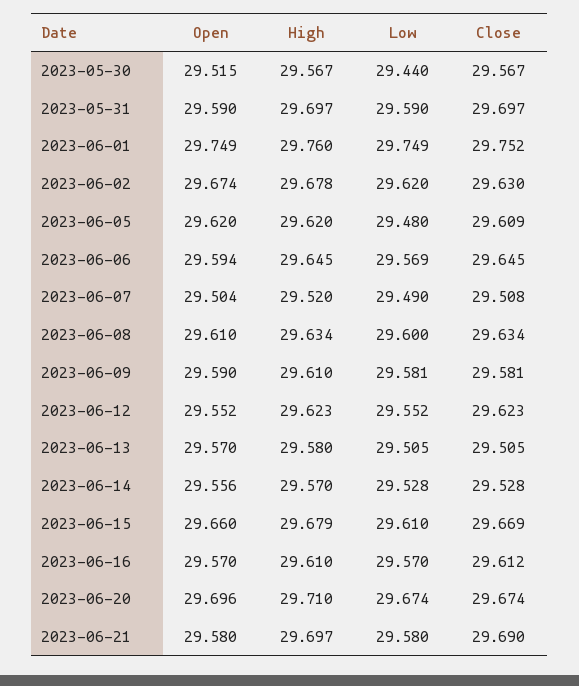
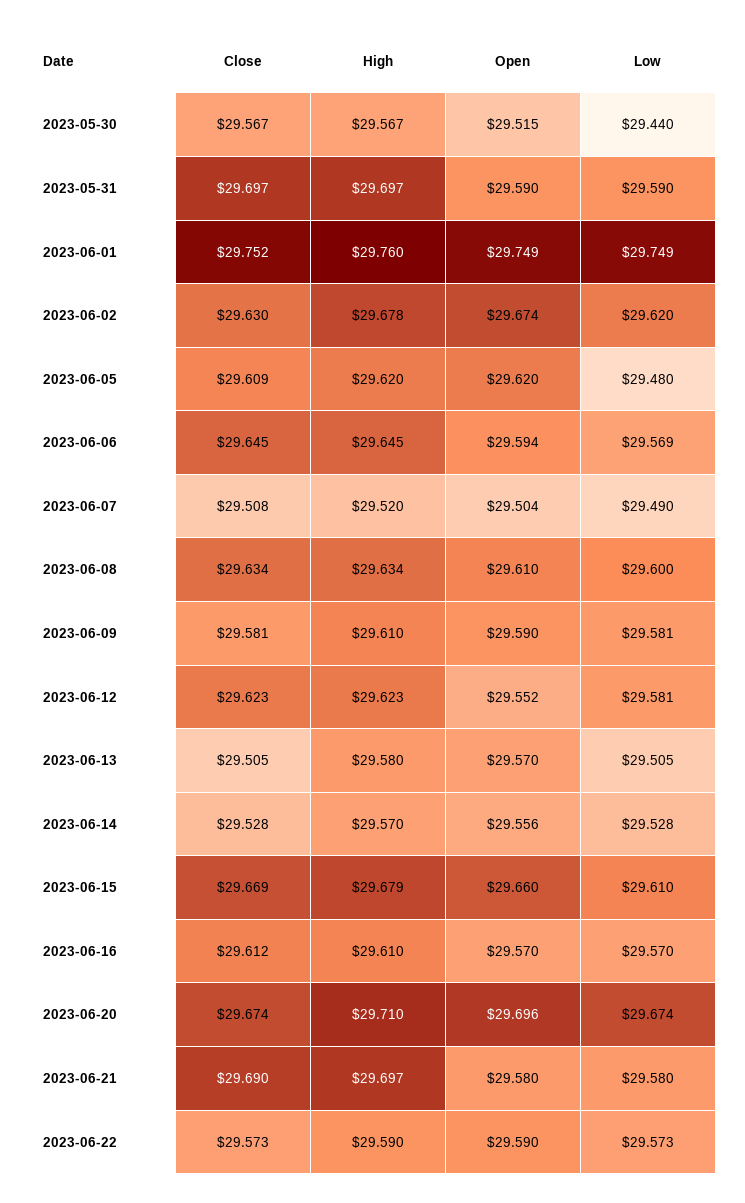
Low, 2023-06-12: 29.552 -> 29.581
Close, 2023-06-22: none -> 29.573
High, 2023-06-22: none -> 29.59
Open, 2023-06-22: none -> 29.59
Low, 2023-06-22: none -> 29.573

